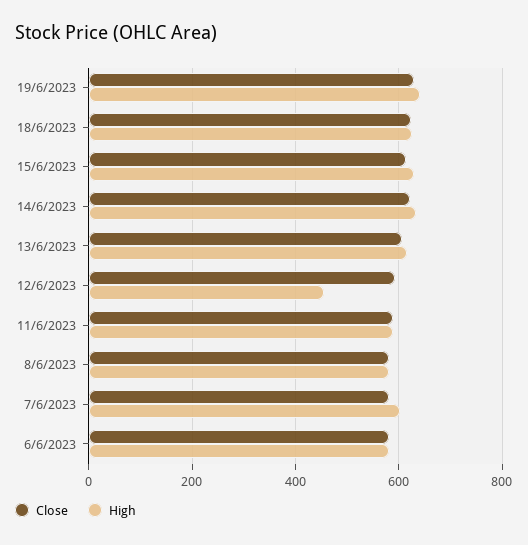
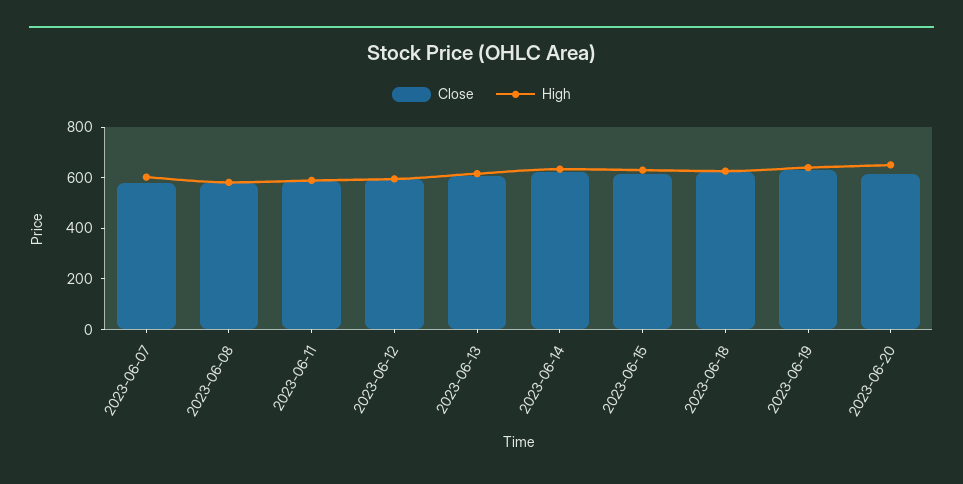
High, 12/6/2023: 460 -> 600
Close, 6/6/2023: 580 -> none
High, 6/6/2023: 580 -> none
Close, 2023-06-20: none -> 600
High, 2023-06-20: none -> 650

